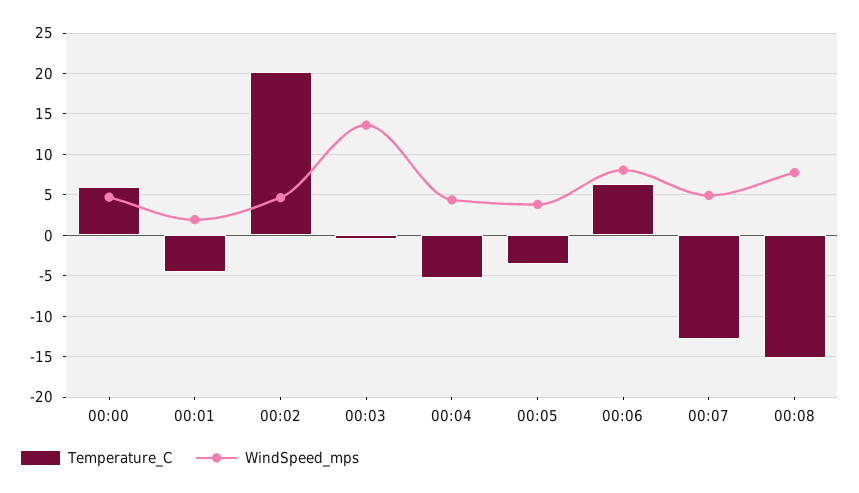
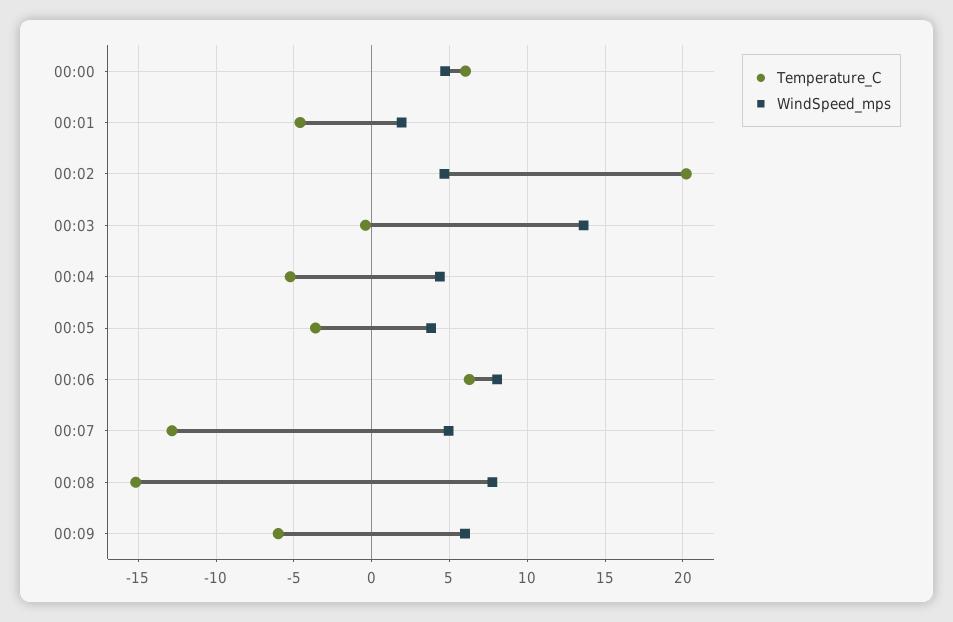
Temperature_C, 00:09: none -> -6
WindSpeed_mps, 00:09: none -> 6

